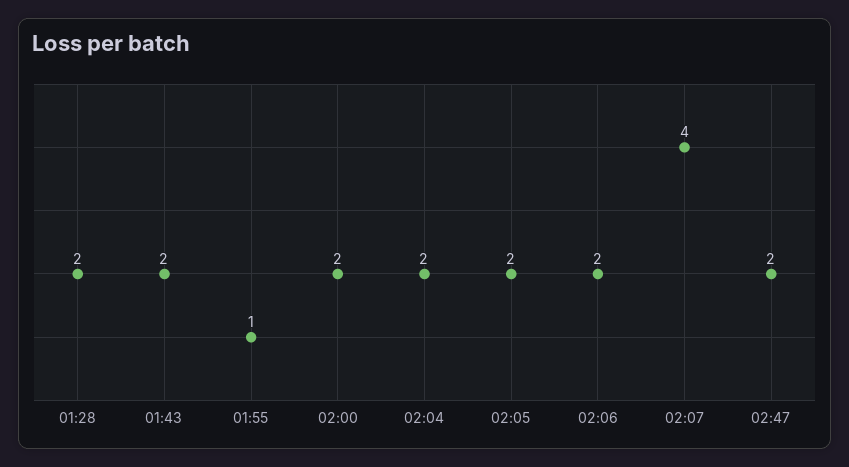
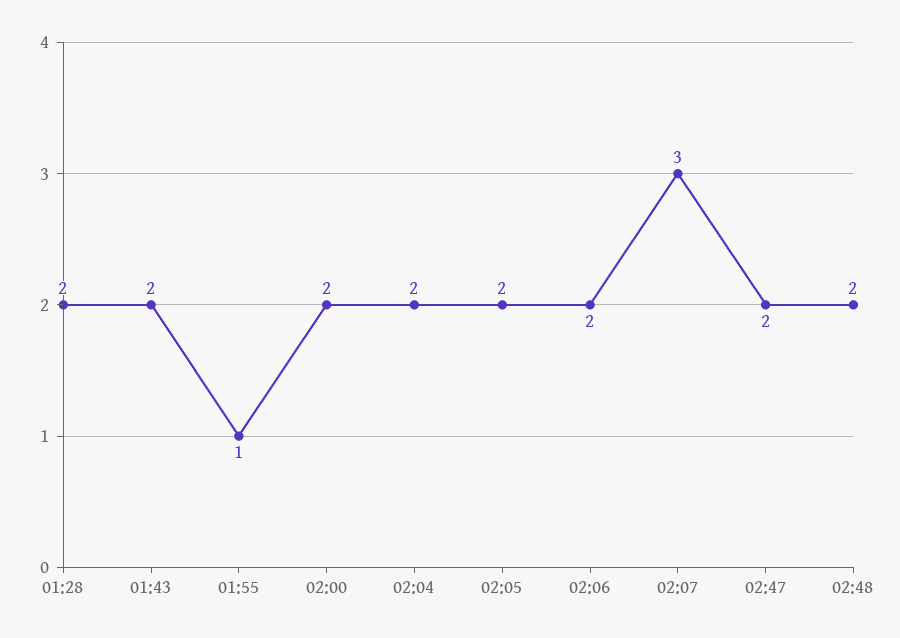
02:07: 4 -> 3
02:48: none -> 2

